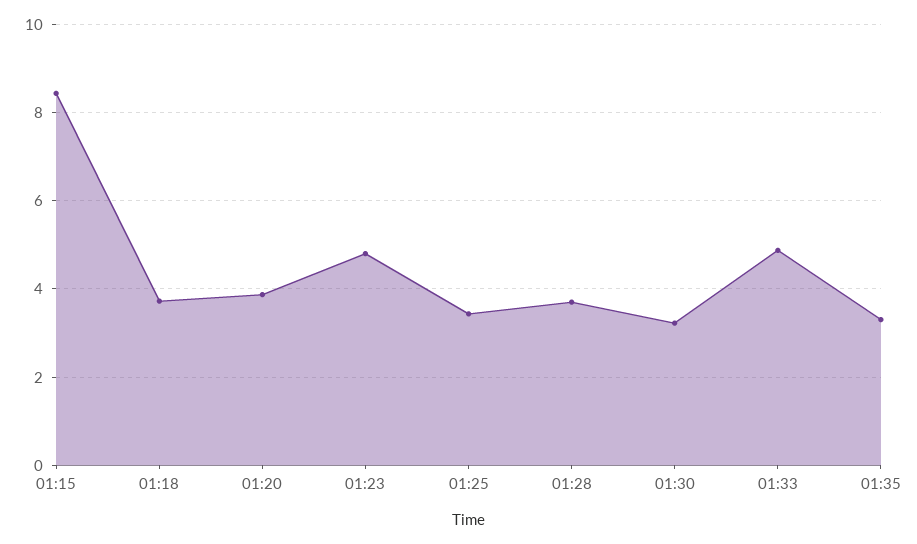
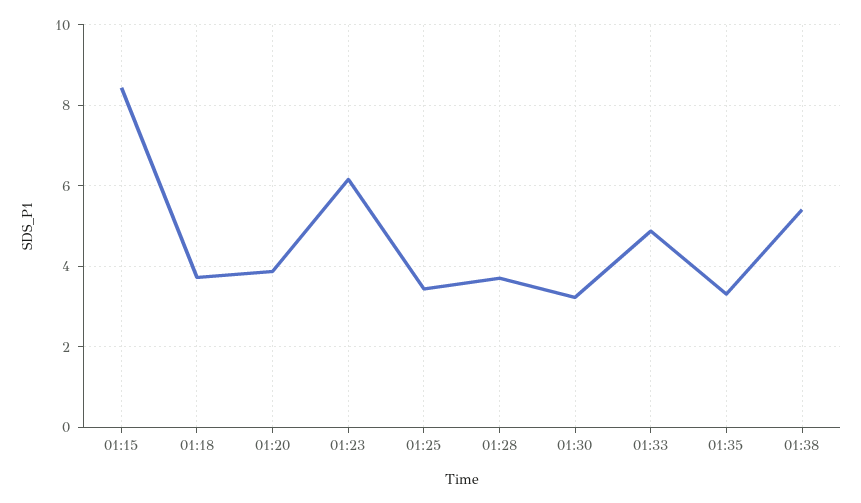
01:23: 4.8 -> 6.2
01:38: none -> 5.4

